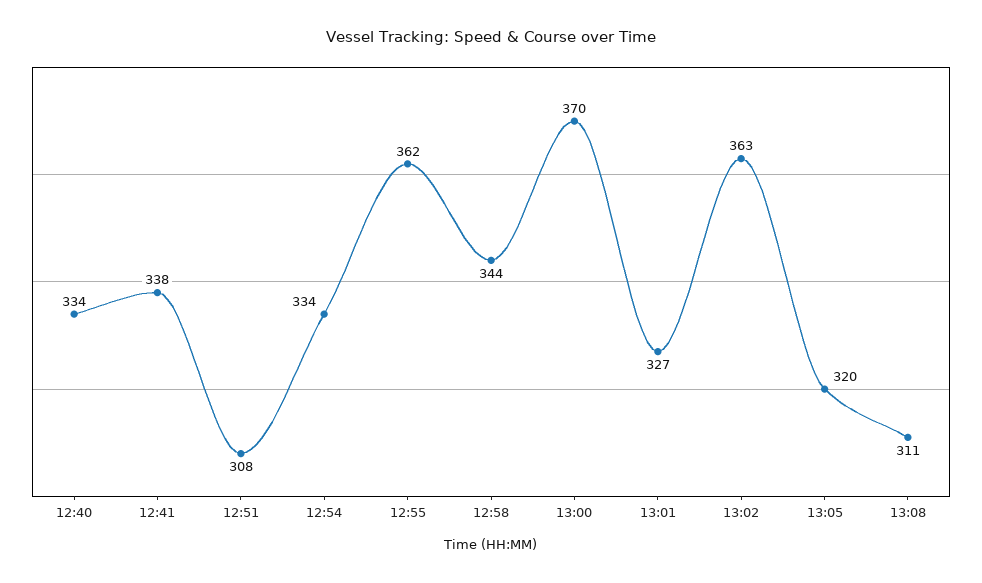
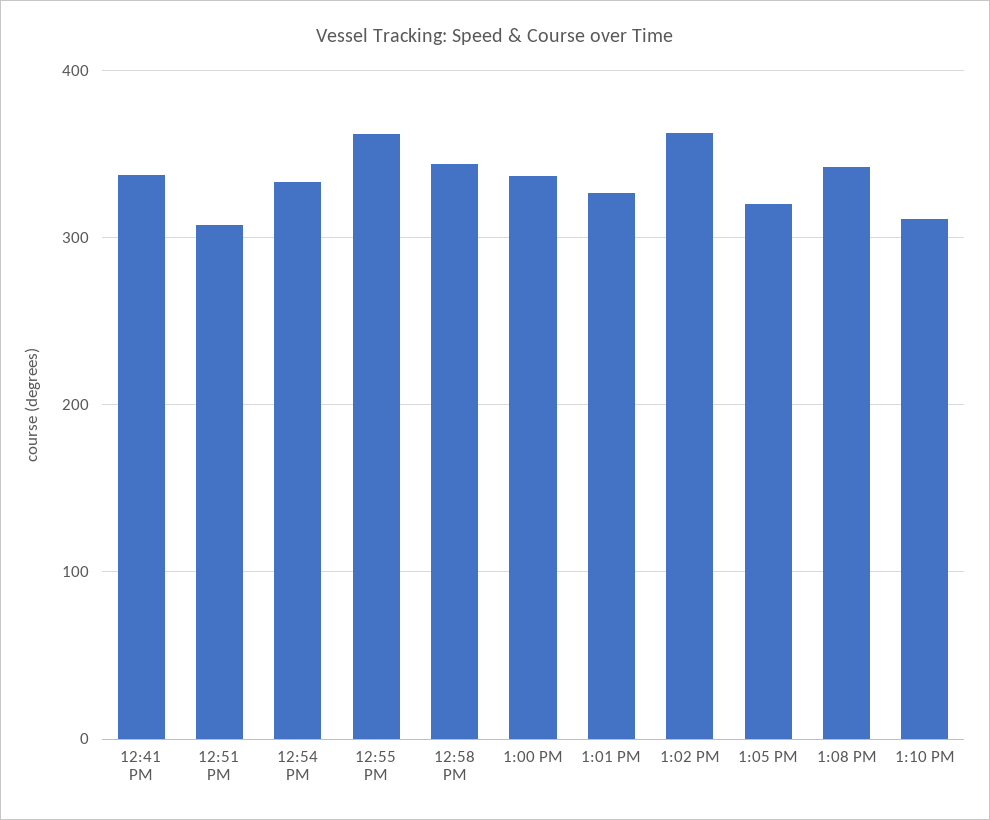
12:40: 334 -> none
13:00: 370 -> 340
13:08: 311 -> 340
1:10 PM: none -> 310

